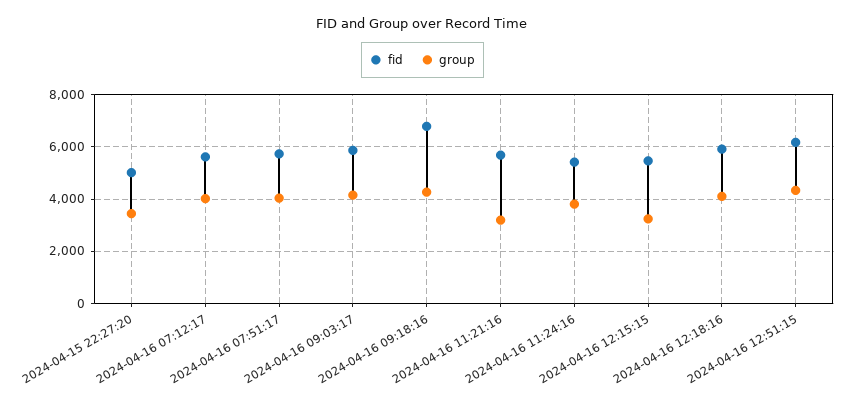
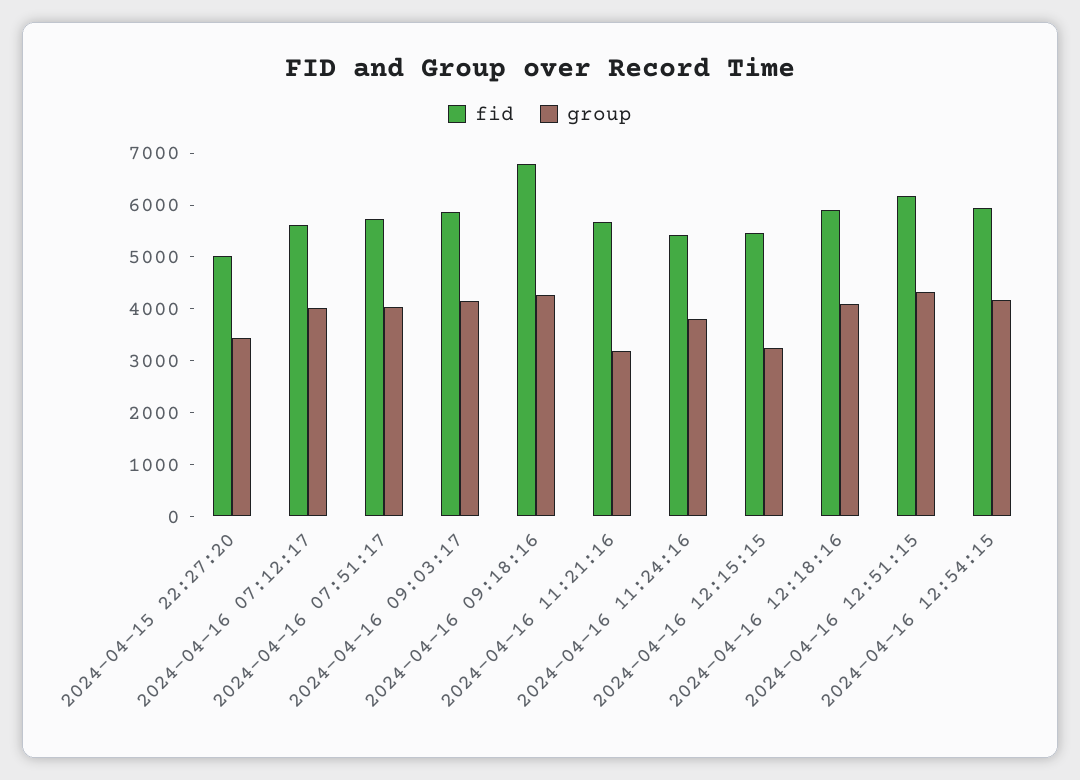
fid, 2024-04-16 12:54:15: none -> 6000
group, 2024-04-16 12:54:15: none -> 4200

